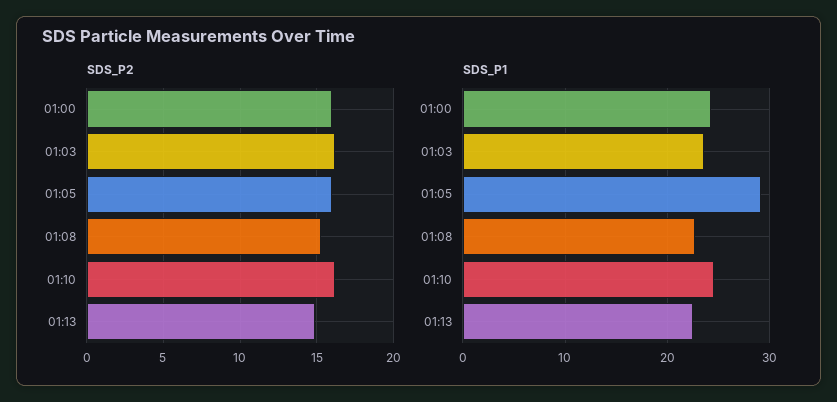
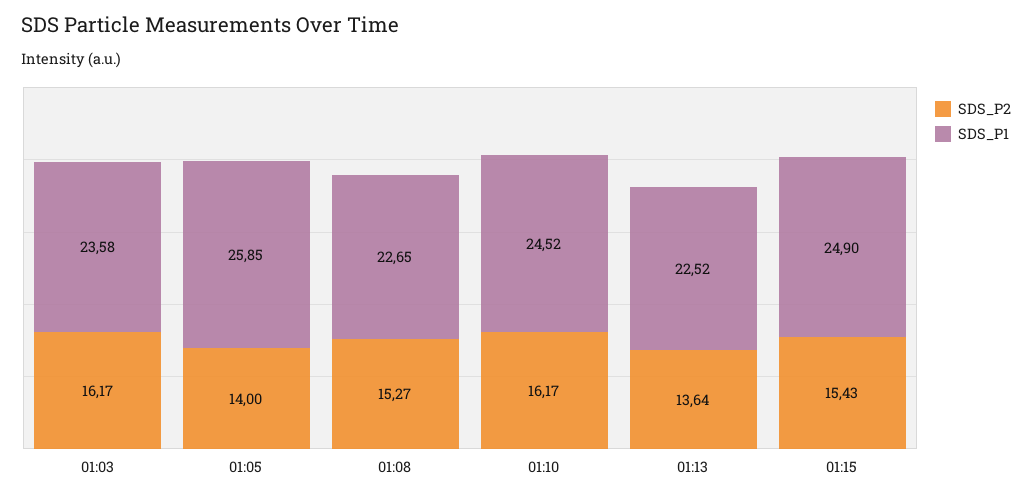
SDS_P2, 01:00: 16 -> none
SDS_P2, 01:05: 16 -> 14
SDS_P2, 01:13: 15 -> 13.64
SDS_P1, 01:00: 24 -> none
SDS_P1, 01:05: 29 -> 25.85
SDS_P2, 01:15: none -> 15.43
SDS_P1, 01:15: none -> 24.9

